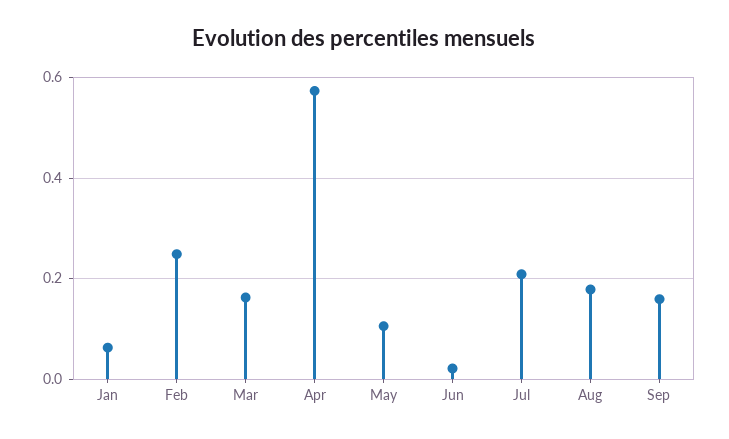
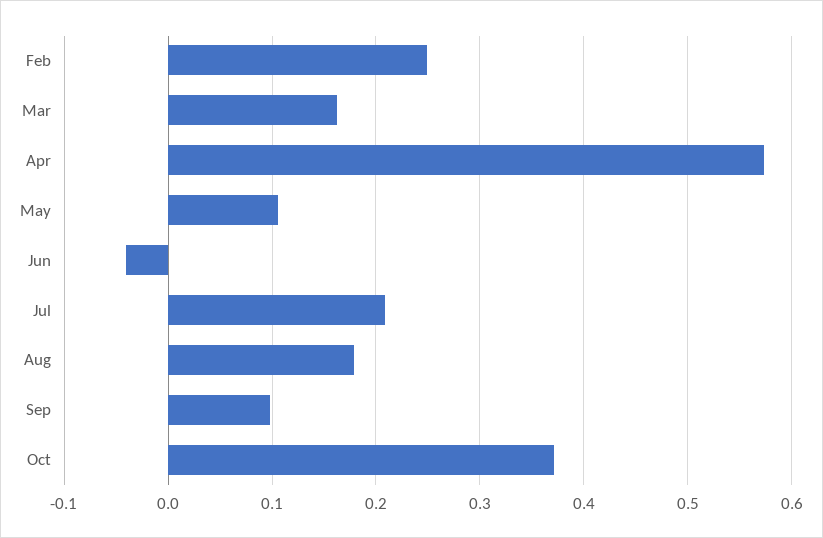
Jan: 0.06 -> none
Jun: 0.02 -> -0.04
Sep: 0.16 -> 0.1
Oct: none -> 0.37

